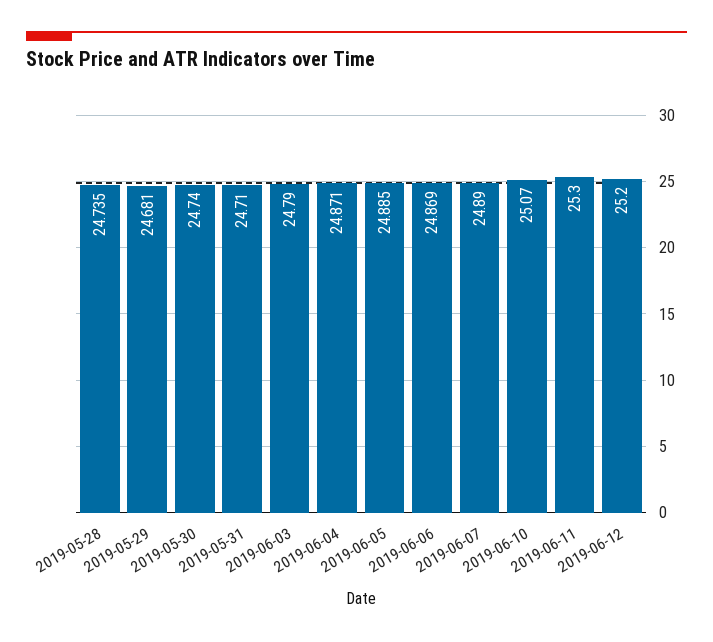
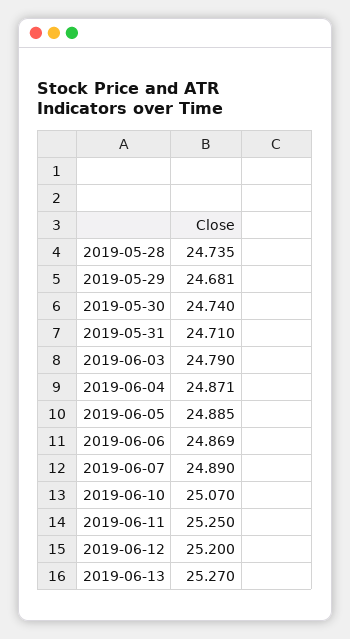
2019-06-11: 25.3 -> 25.25
2019-06-13: none -> 25.27

